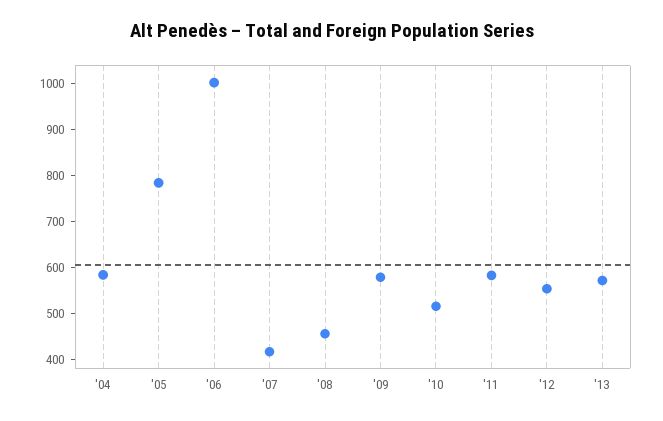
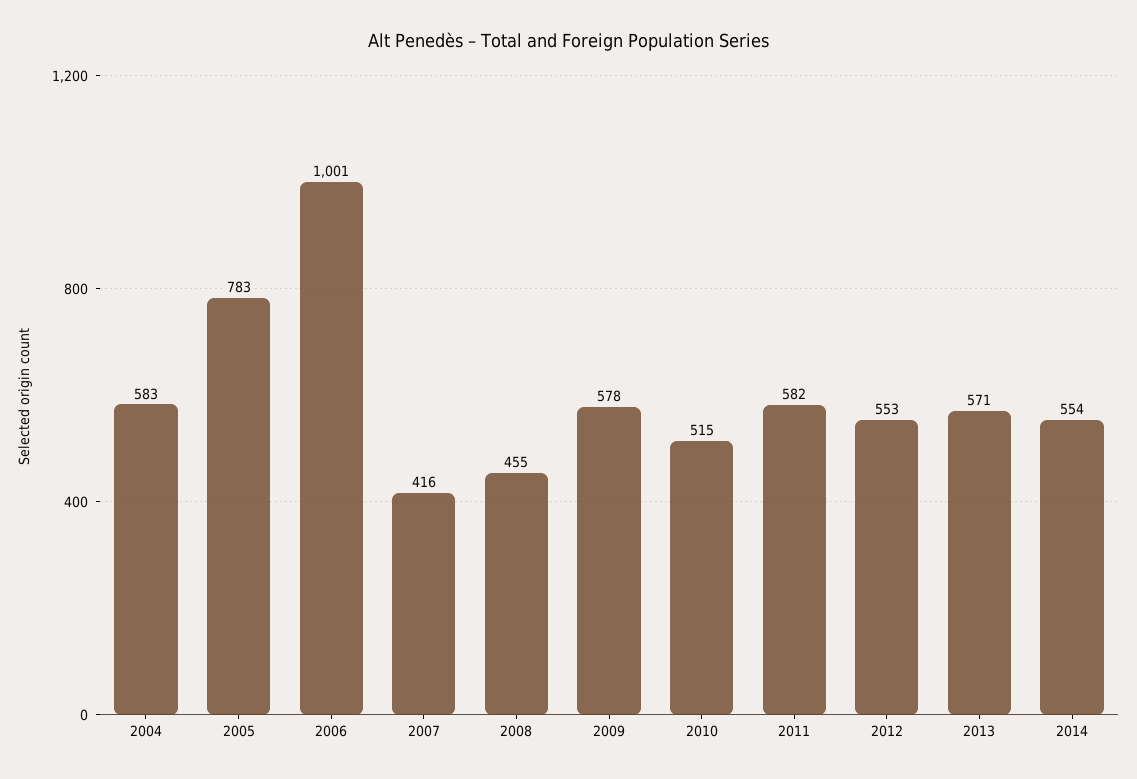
2014: none -> 554

